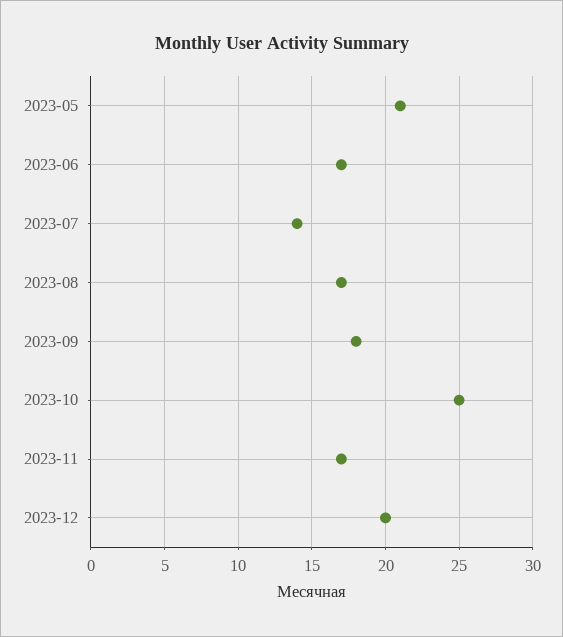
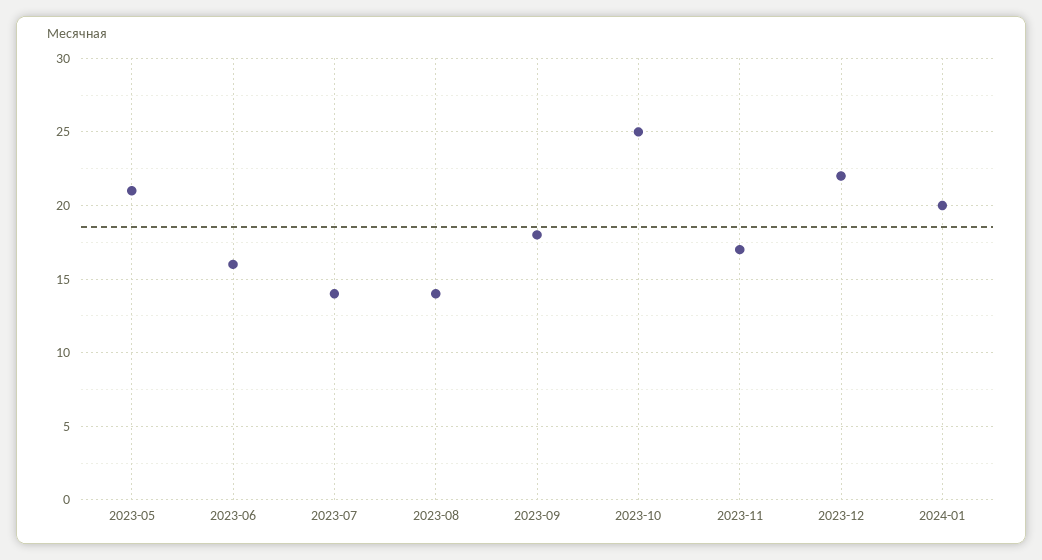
2023-06: 17 -> 16
2023-08: 17 -> 14
2023-12: 20 -> 22
2024-01: none -> 20

